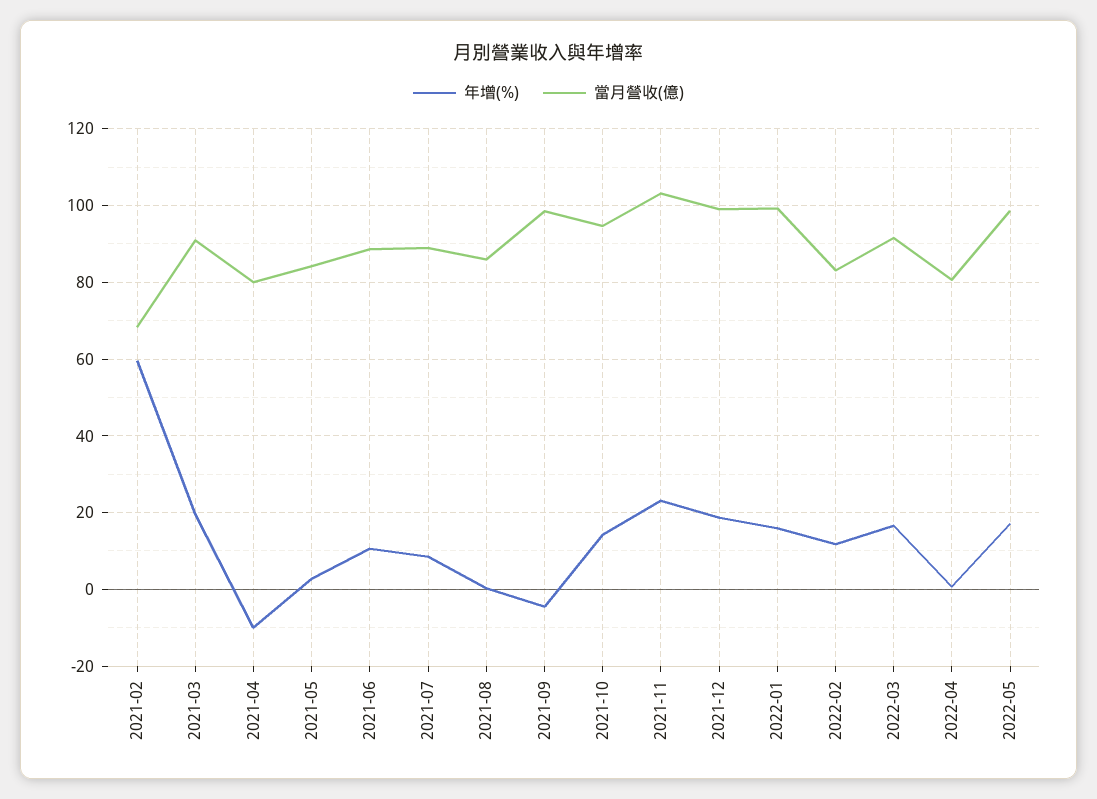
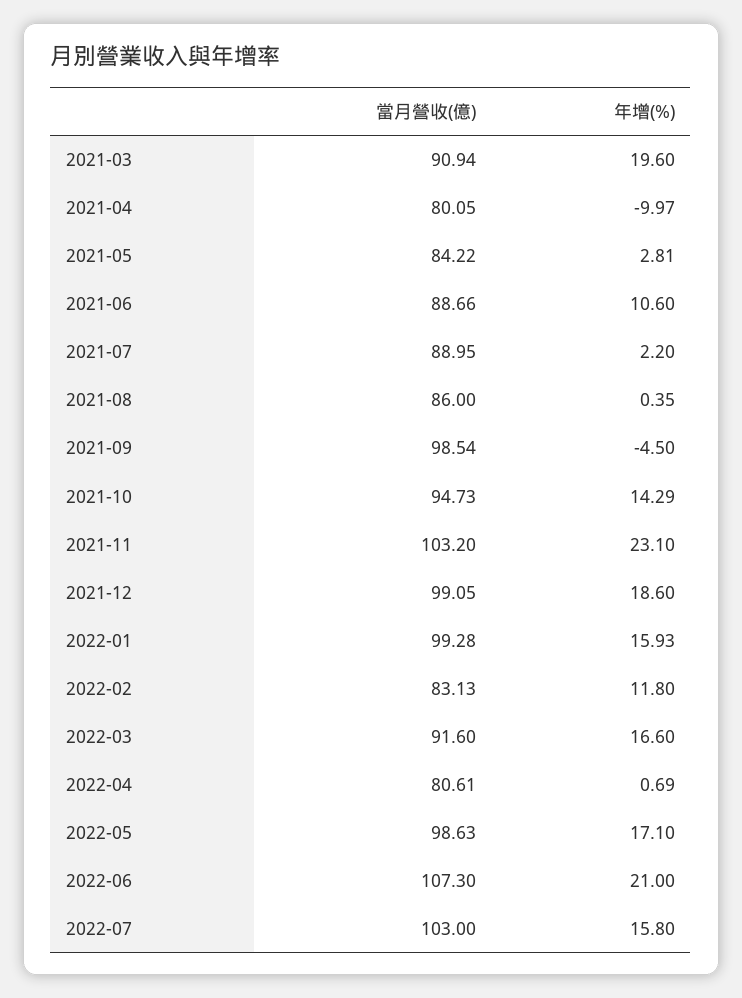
年增(%), 2021-02: 60 -> none
當月營收(億), 2021-02: 68 -> none
年增(%), 2021-07: 8 -> 2.2
當月營收(億), 2022-06: none -> 107.3
年增(%), 2022-06: none -> 21
當月營收(億), 2022-07: none -> 103
年增(%), 2022-07: none -> 15.8

